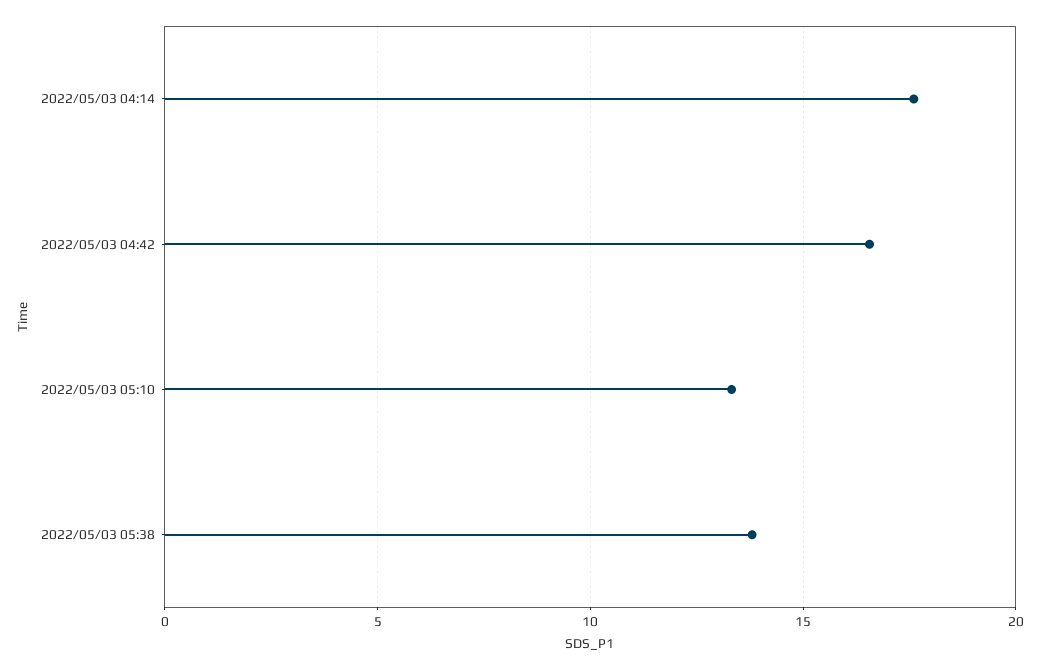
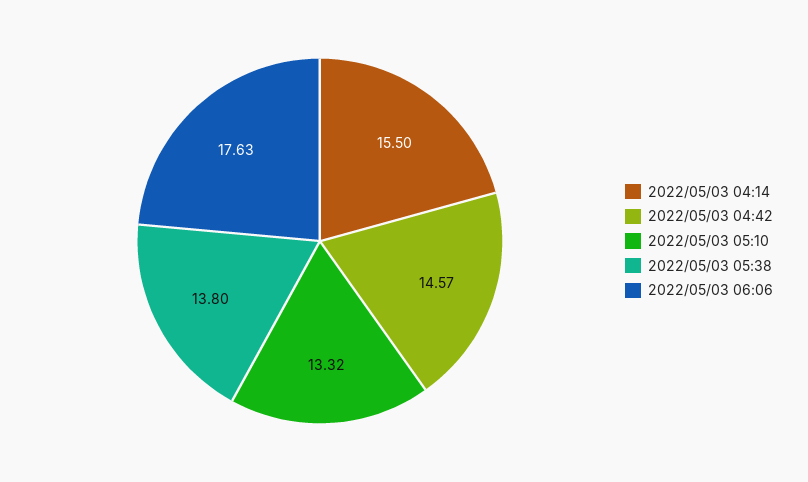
2022/05/03 04:14: 17.5 -> 15.5
2022/05/03 04:42: 16.5 -> 14.57
2022/05/03 06:06: none -> 17.63

